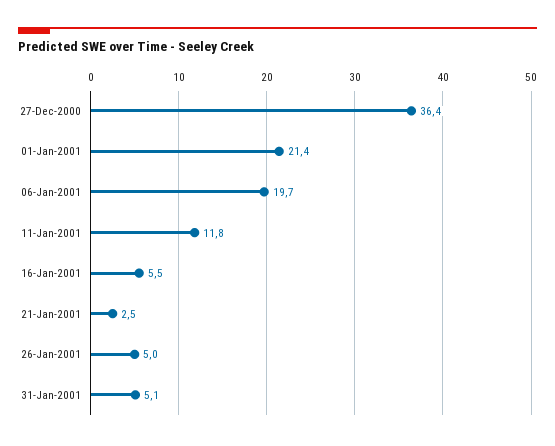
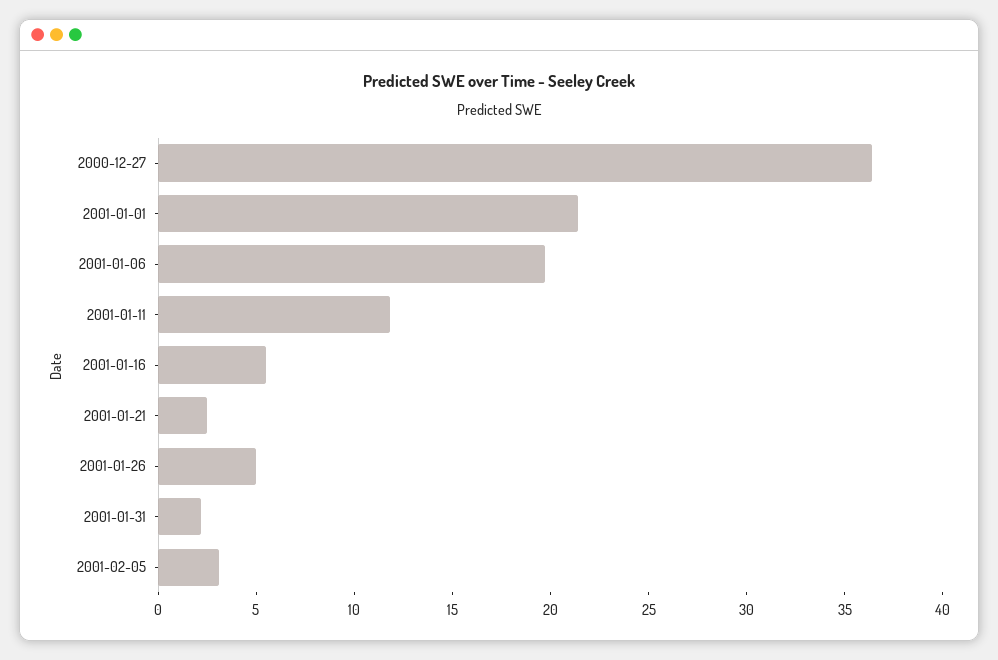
31-Jan-2001: 5.1 -> 2
2001-02-05: none -> 3

